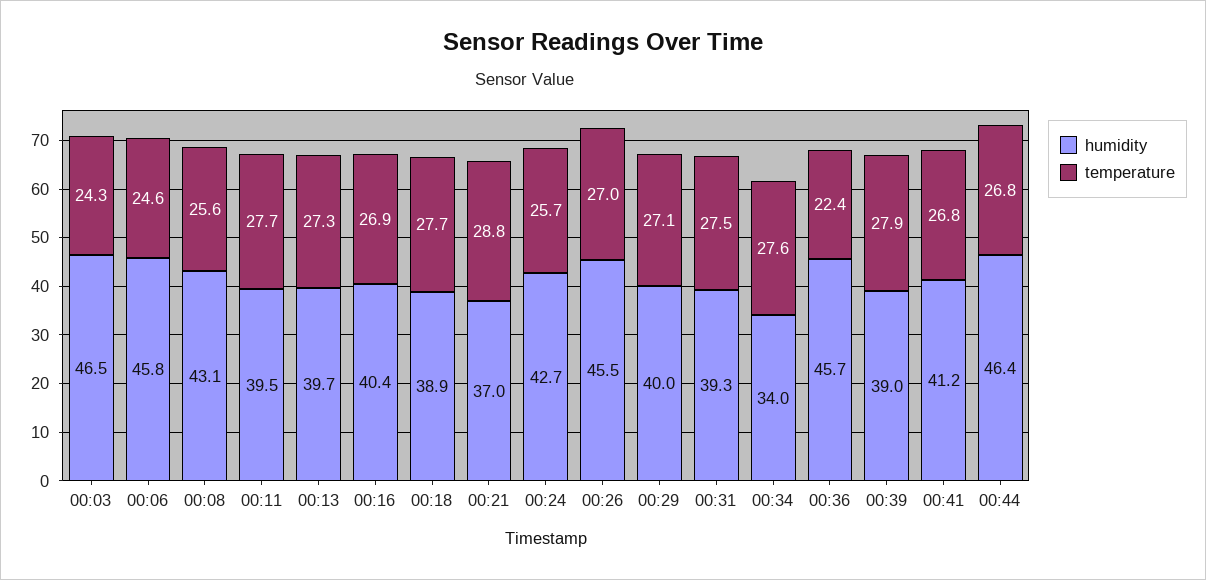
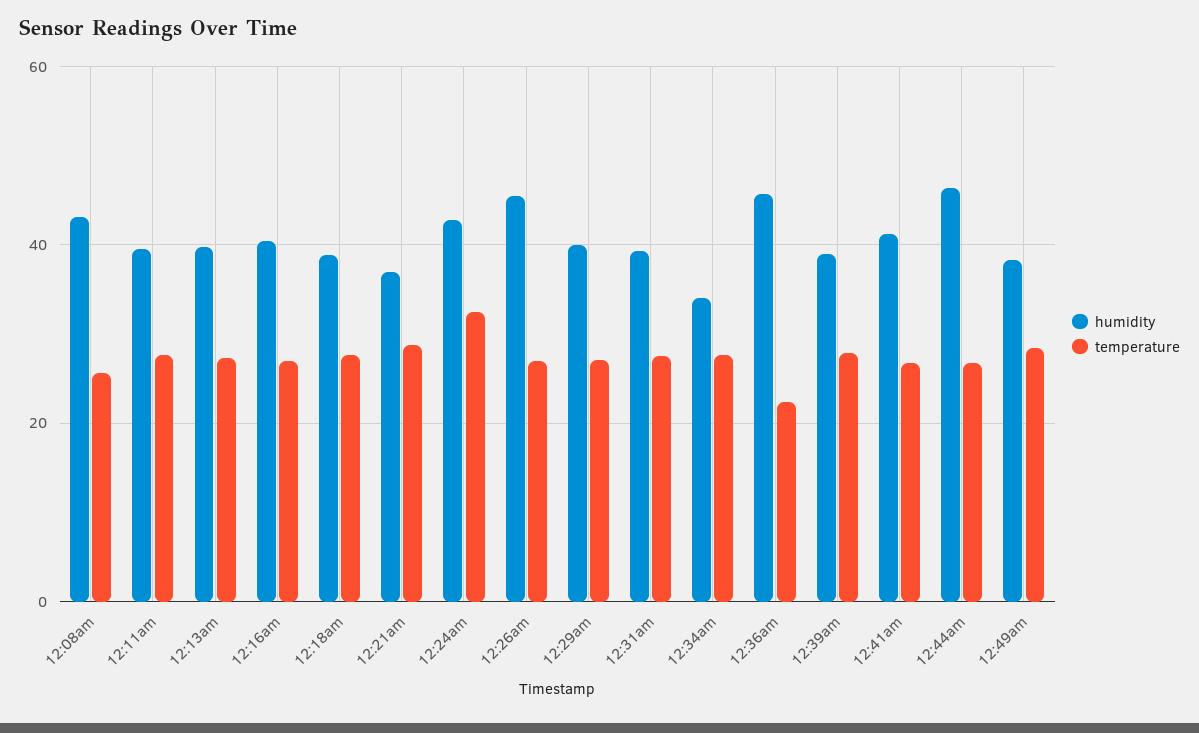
humidity, 00:03: 46.5 -> none
temperature, 00:03: 24.3 -> none
humidity, 00:06: 45.8 -> none
temperature, 00:06: 24.6 -> none
temperature, 00:24: 25.7 -> 32
humidity, 12:49am: none -> 38
temperature, 12:49am: none -> 28

